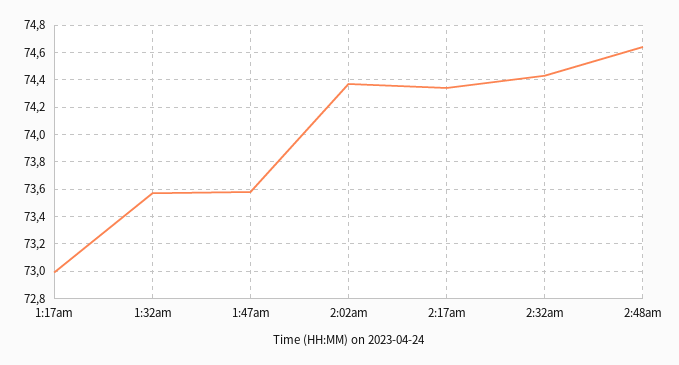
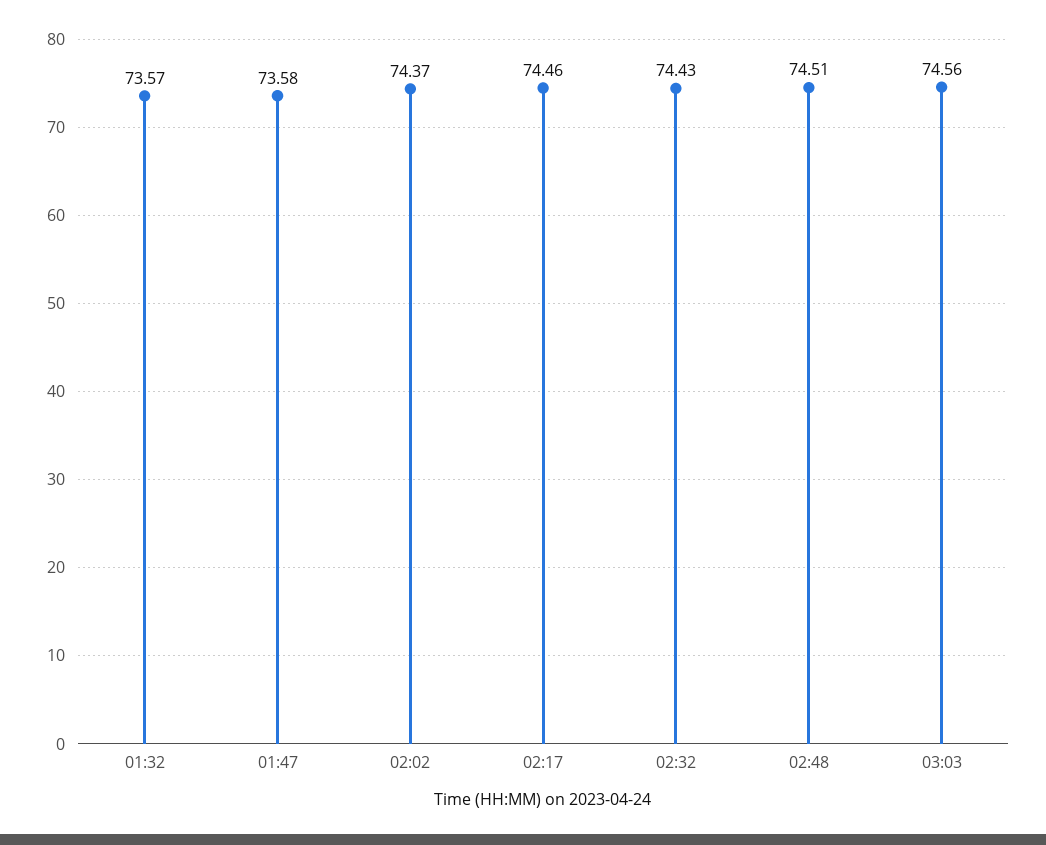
1:17am: 73 -> none
2:17am: 74.35 -> 74.46
2:48am: 74.65 -> 74.51
03:03: none -> 74.56

